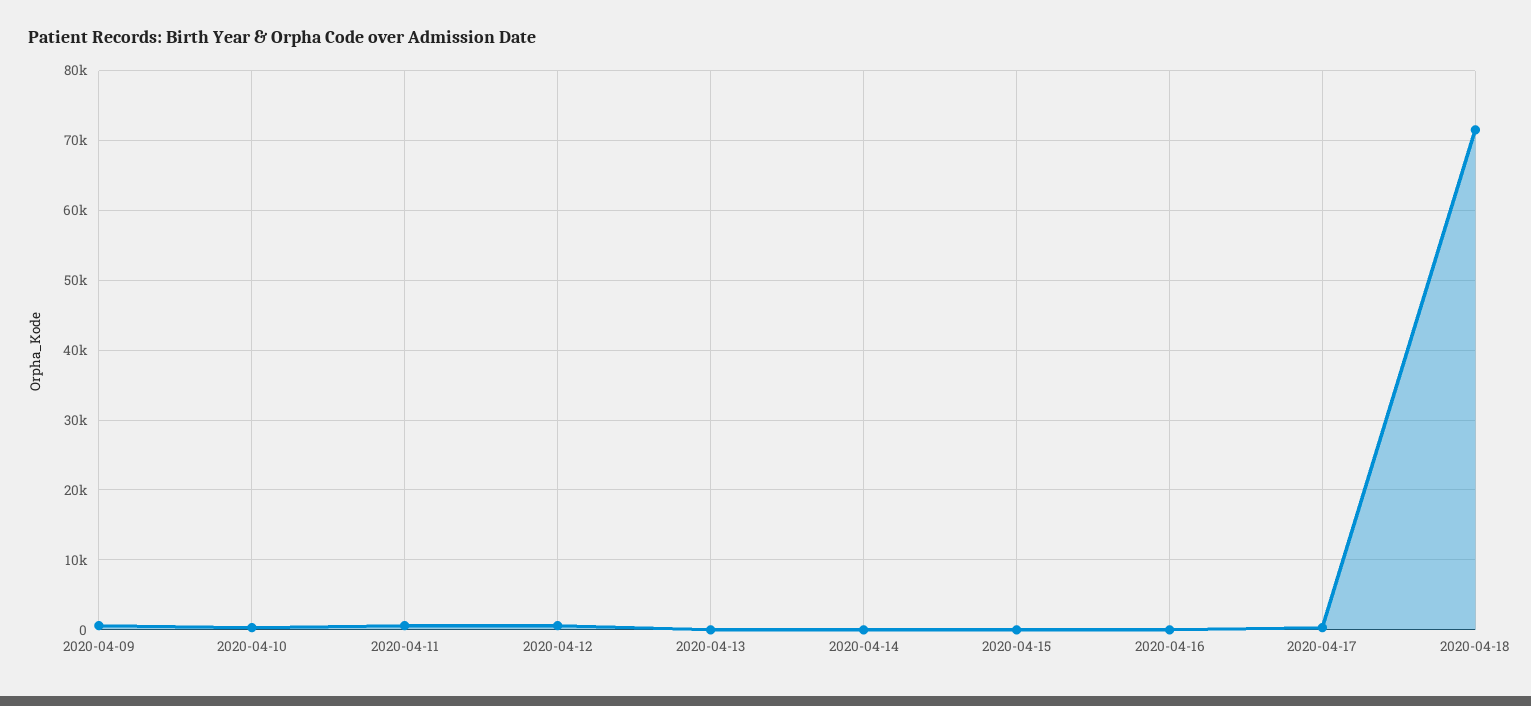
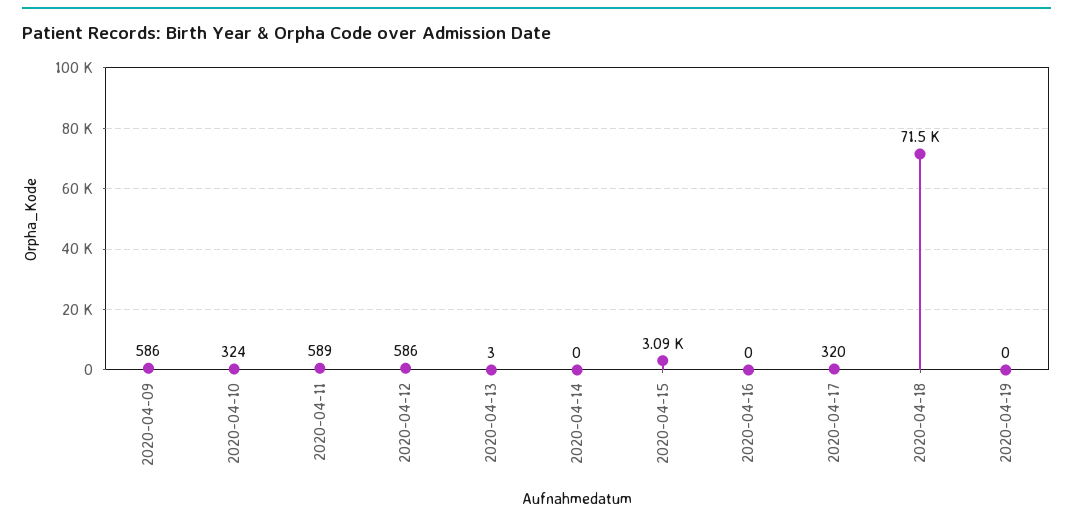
2020-04-15: 0 -> 3090
2020-04-19: none -> 0

